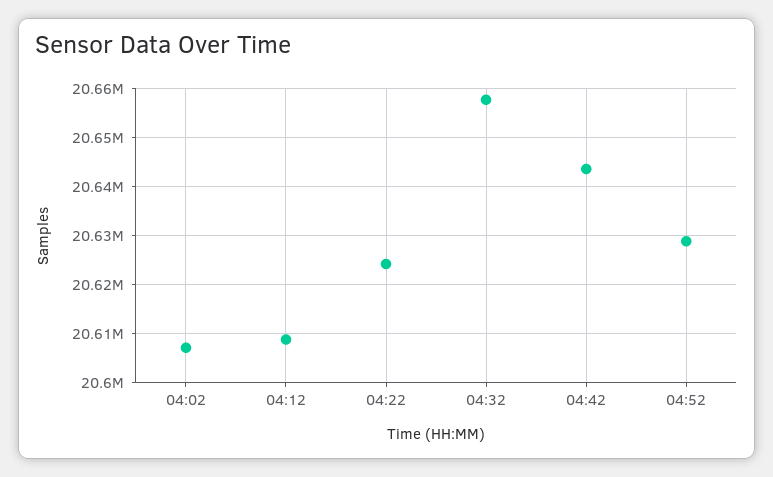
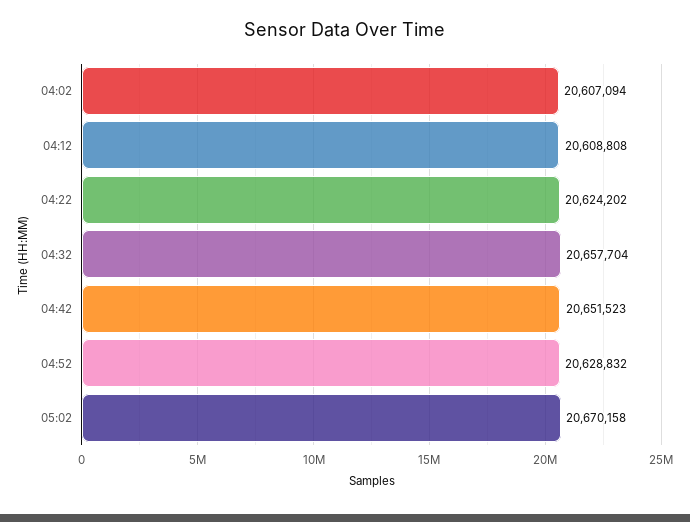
04:42: 20644000 -> 20651523
05:02: none -> 20670158

